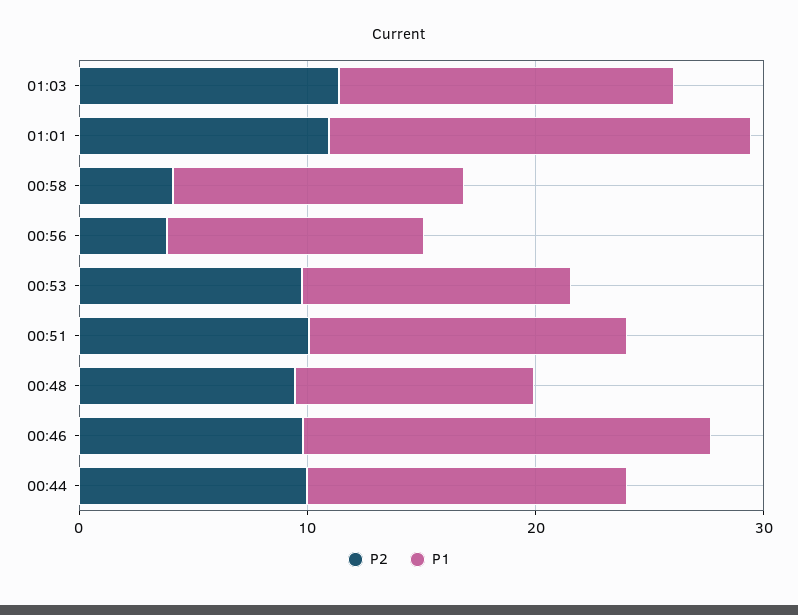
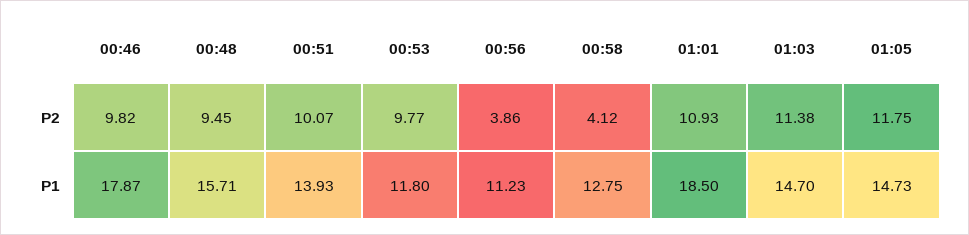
P1, 00:48: 10 -> 15.71
P2, 00:44: 10 -> none
P1, 00:44: 14 -> none
P2, 01:05: none -> 11.75
P1, 01:05: none -> 14.73

